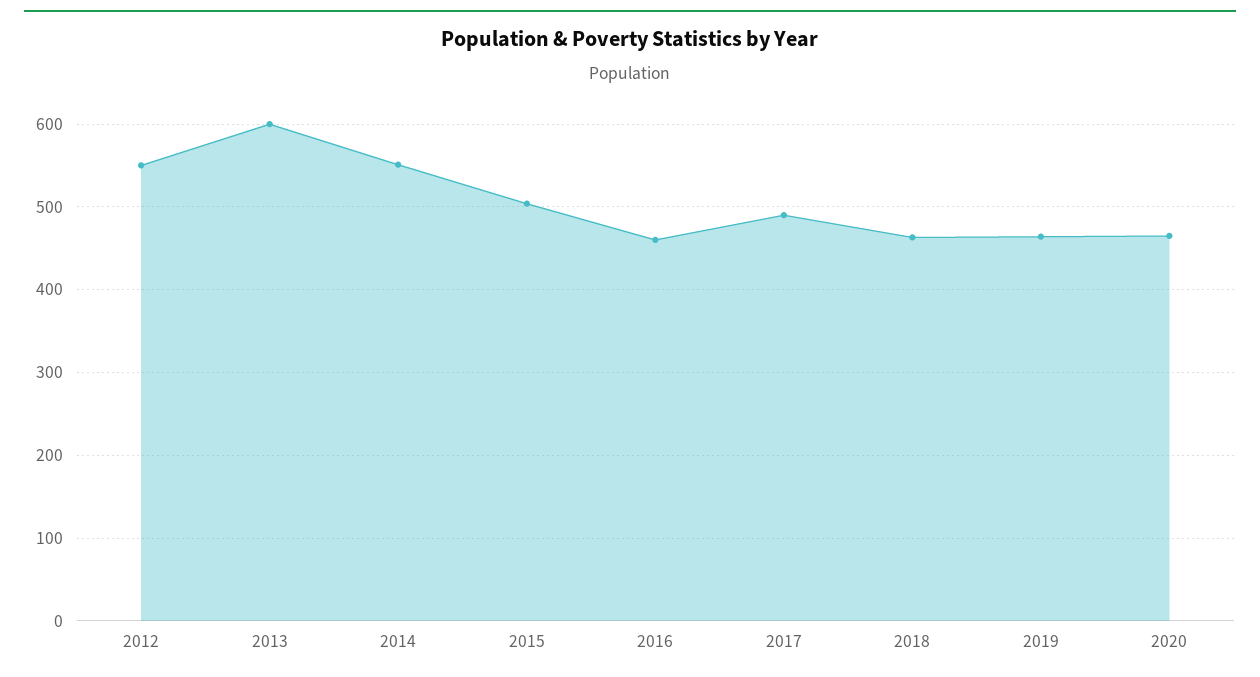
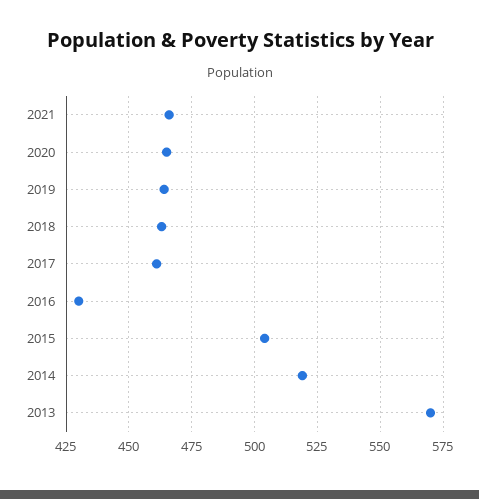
2012: 550 -> none
2013: 600 -> 570
2014: 550 -> 520
2016: 460 -> 430
2017: 490 -> 460
2021: none -> 465

